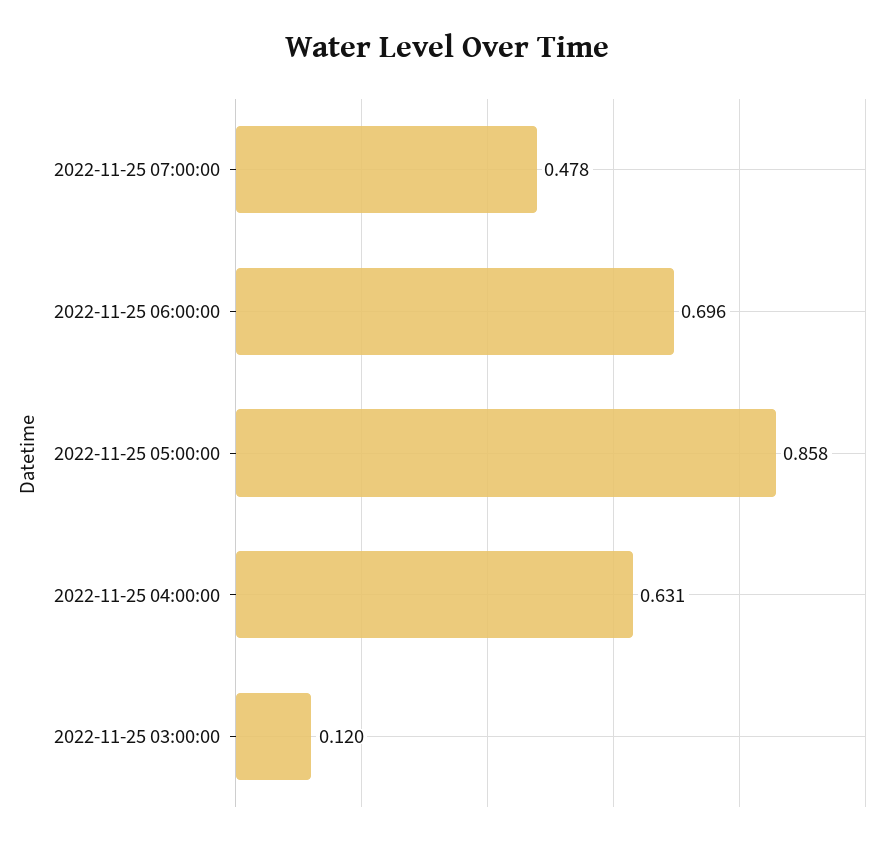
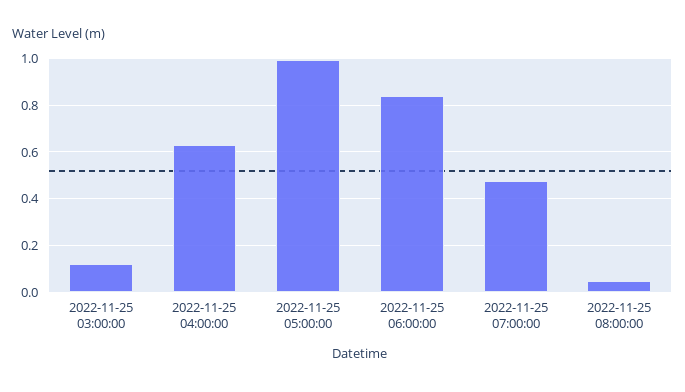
2022-11-25 06:00:00: 0.696 -> 0.85
2022-11-25 05:00:00: 0.858 -> 1
2022-11-25 08:00:00: none -> 0.05

